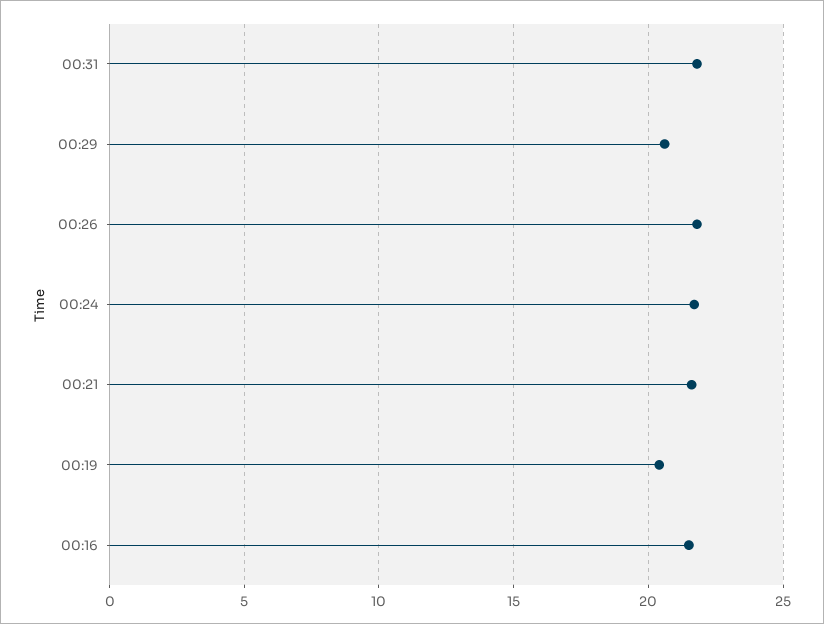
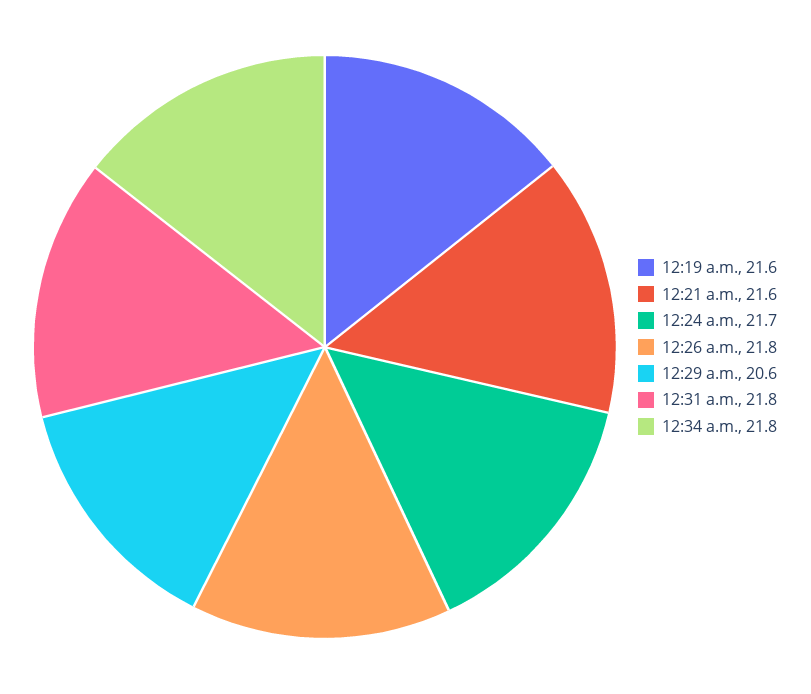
00:19: 20.5 -> 21.6
00:16: 21.5 -> none
12:34 a.m.: none -> 21.8

